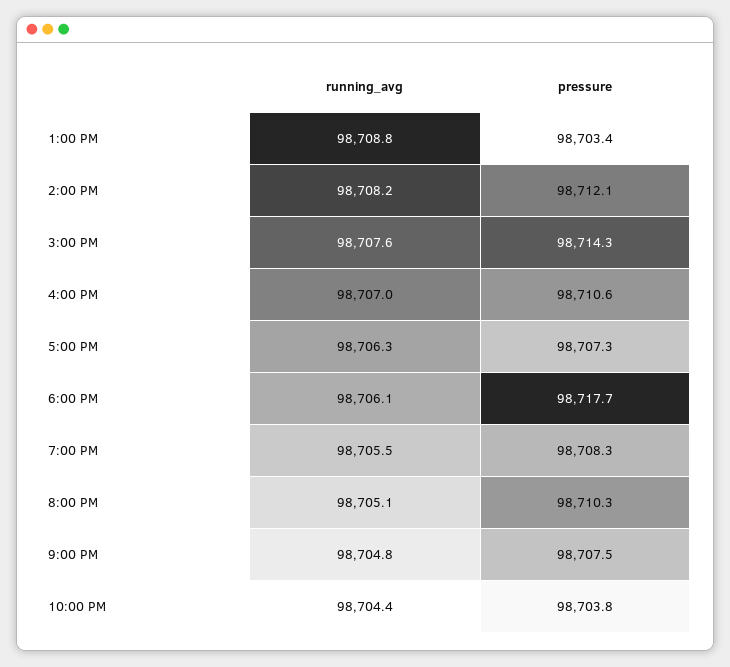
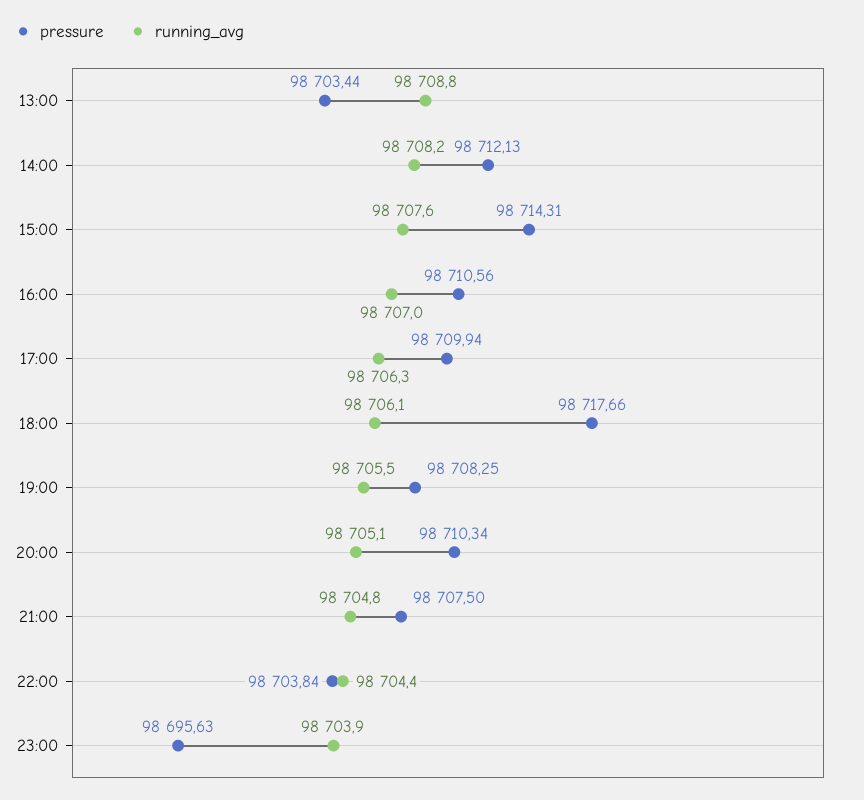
pressure, 5:00 PM: 98707.3 -> 98709.94
pressure, 23:00: none -> 98695.63
running_avg, 23:00: none -> 98703.9

